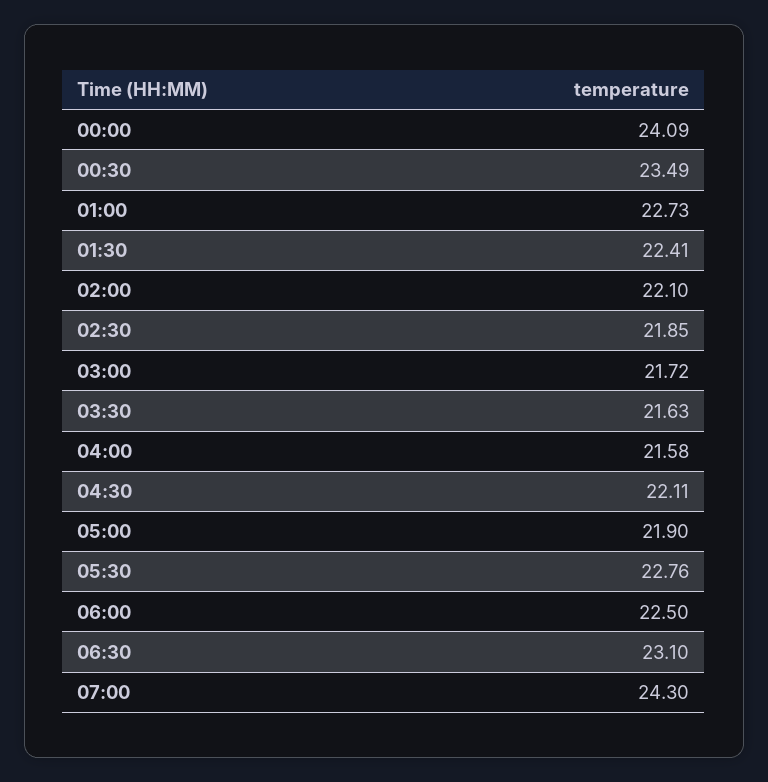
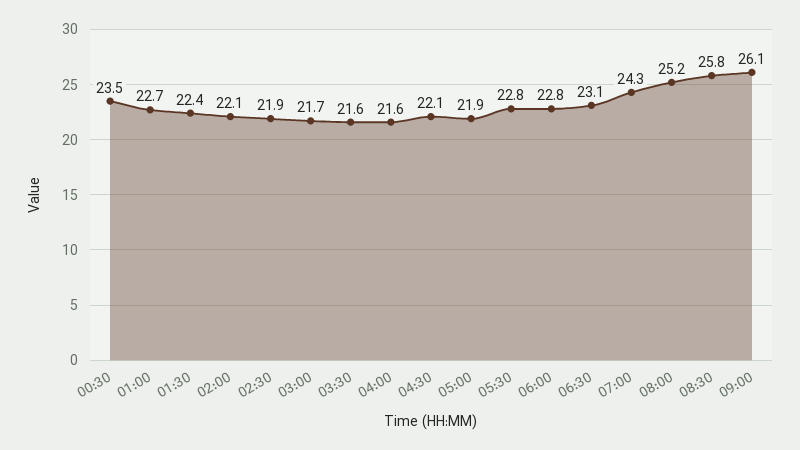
00:00: 24.09 -> none
06:00: 22.5 -> 22.8
08:00: none -> 25.2
08:30: none -> 25.8
09:00: none -> 26.1

